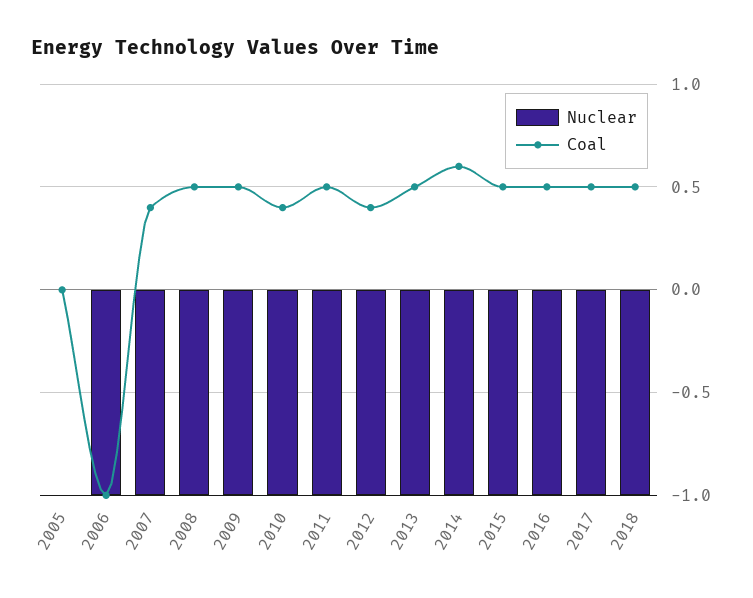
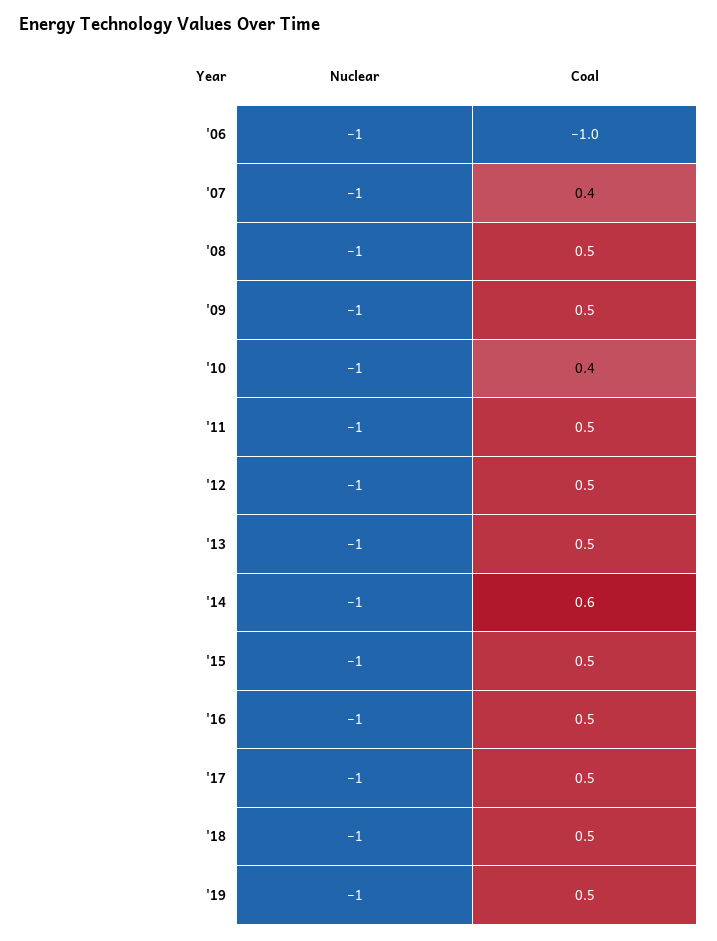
Nuclear, 2005: 0 -> none
Coal, 2005: 0 -> none
Coal, 2012: 0.4 -> 0.5
Nuclear, '19: none -> -1
Coal, '19: none -> 0.5

